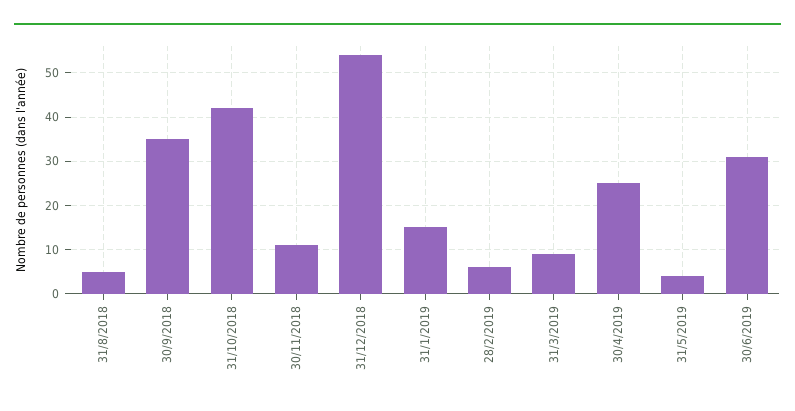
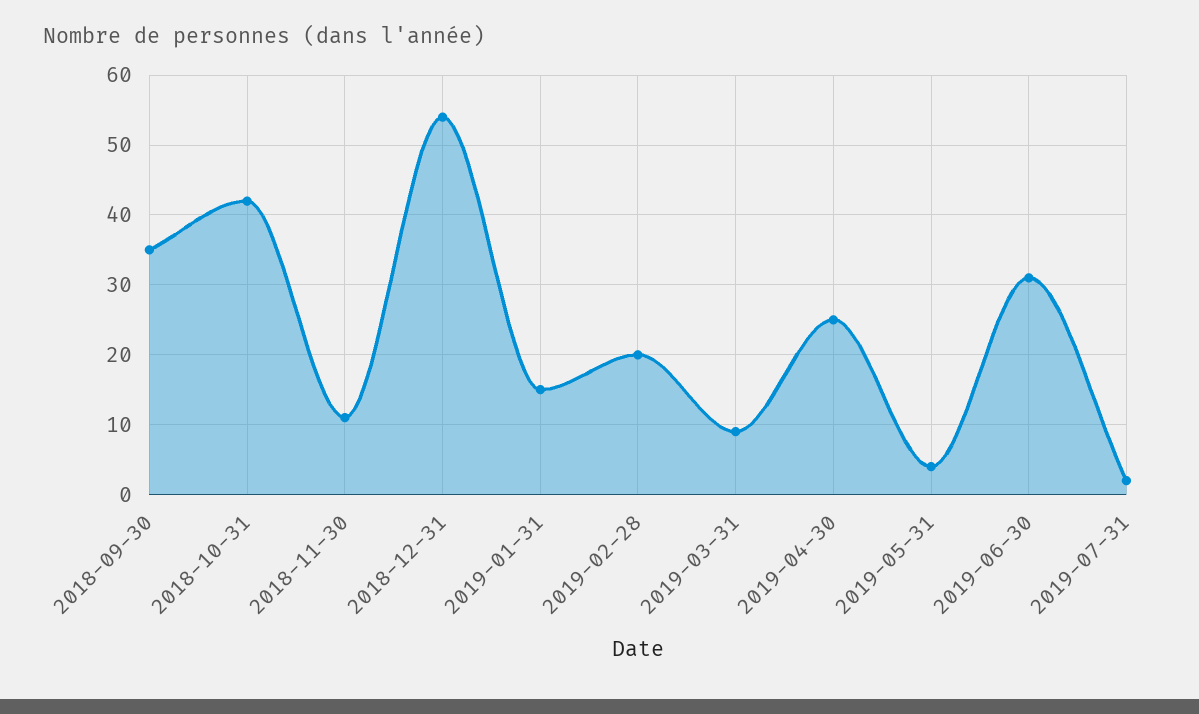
31/8/2018: 5 -> none
28/2/2019: 5 -> 20
2019-07-31: none -> 2

